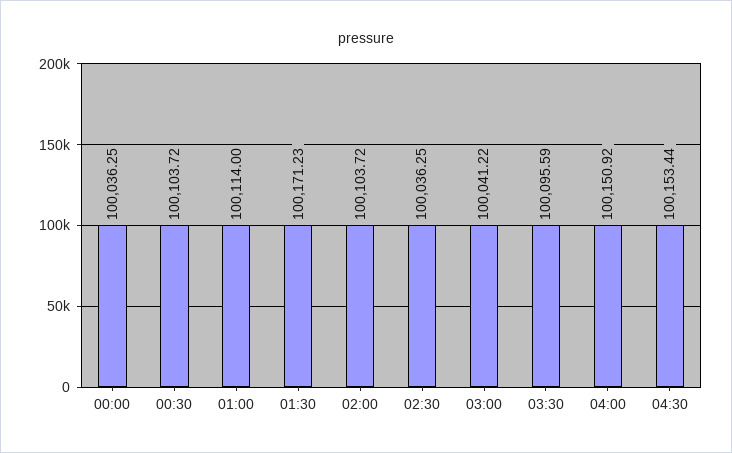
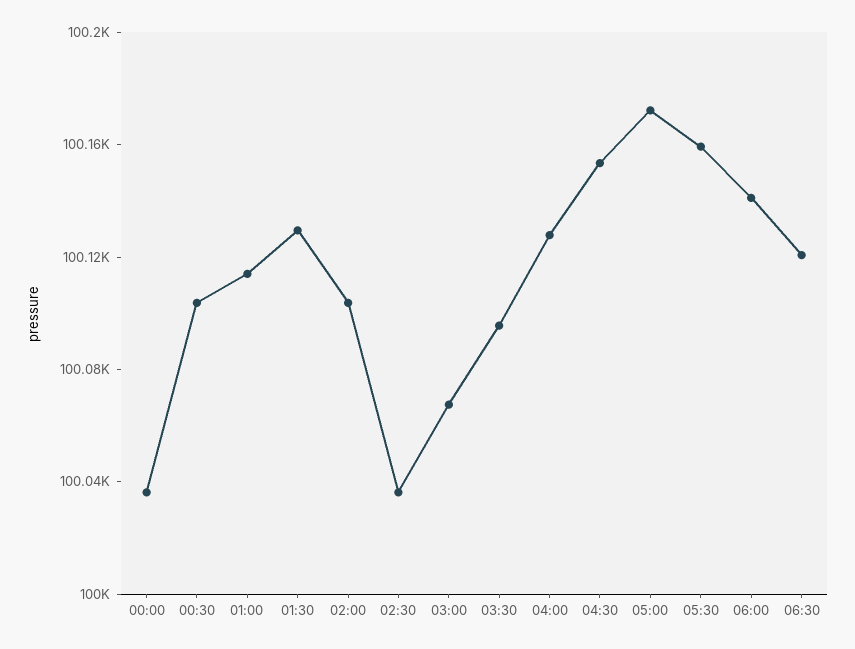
01:30: 100171.23 -> 100130
03:00: 100041.22 -> 100070
04:00: 100150.92 -> 100130
05:00: none -> 100170
05:30: none -> 100160
06:00: none -> 100140
06:30: none -> 100120

